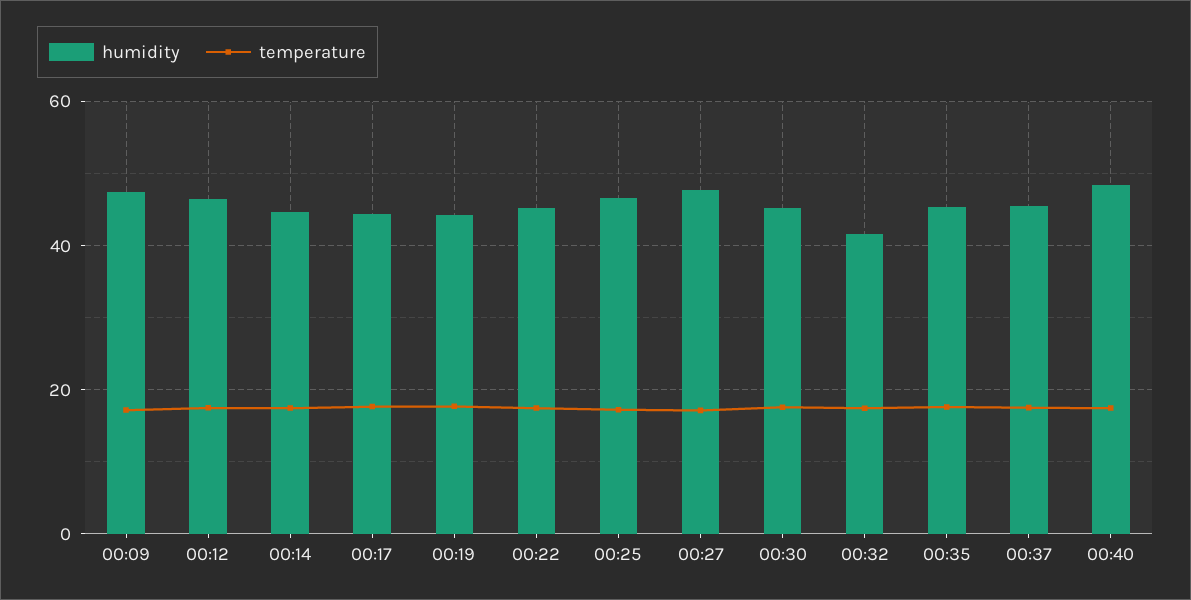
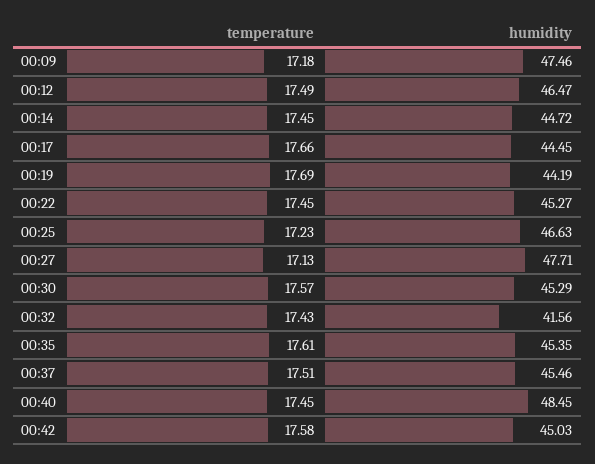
temperature, 00:42: none -> 17.58
humidity, 00:42: none -> 45.03

